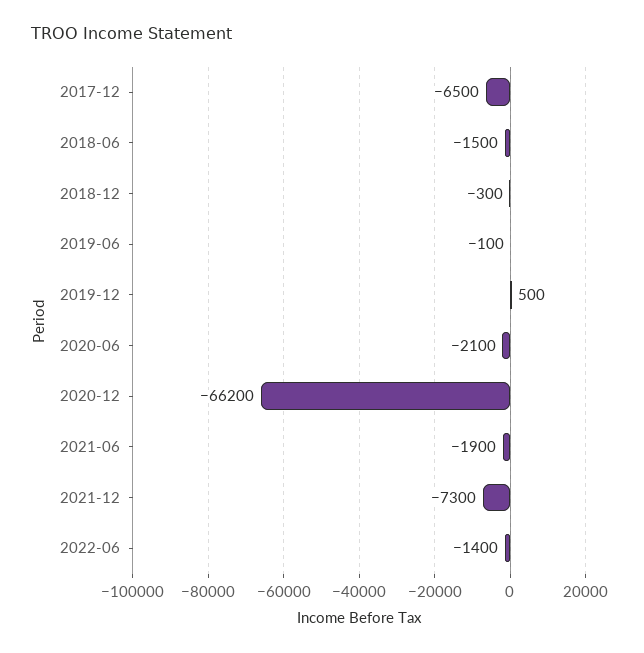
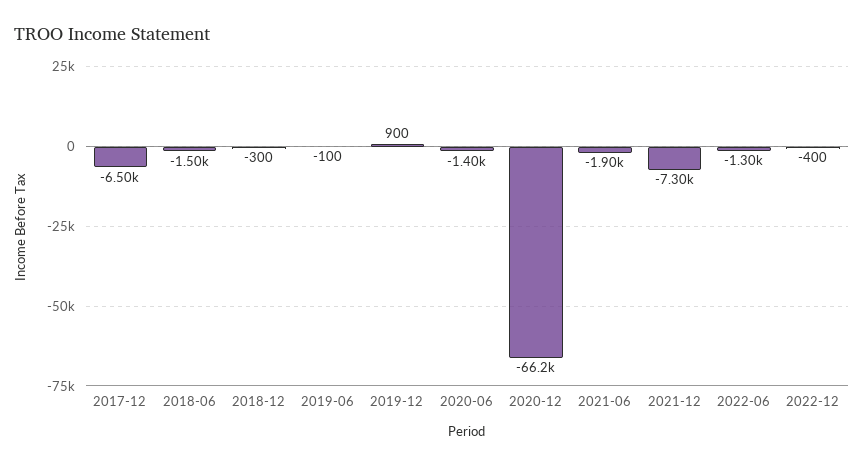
2019-12: 500 -> 900
2020-06: -2100 -> -1400
2022-06: -1400 -> -1300
2022-12: none -> -400

